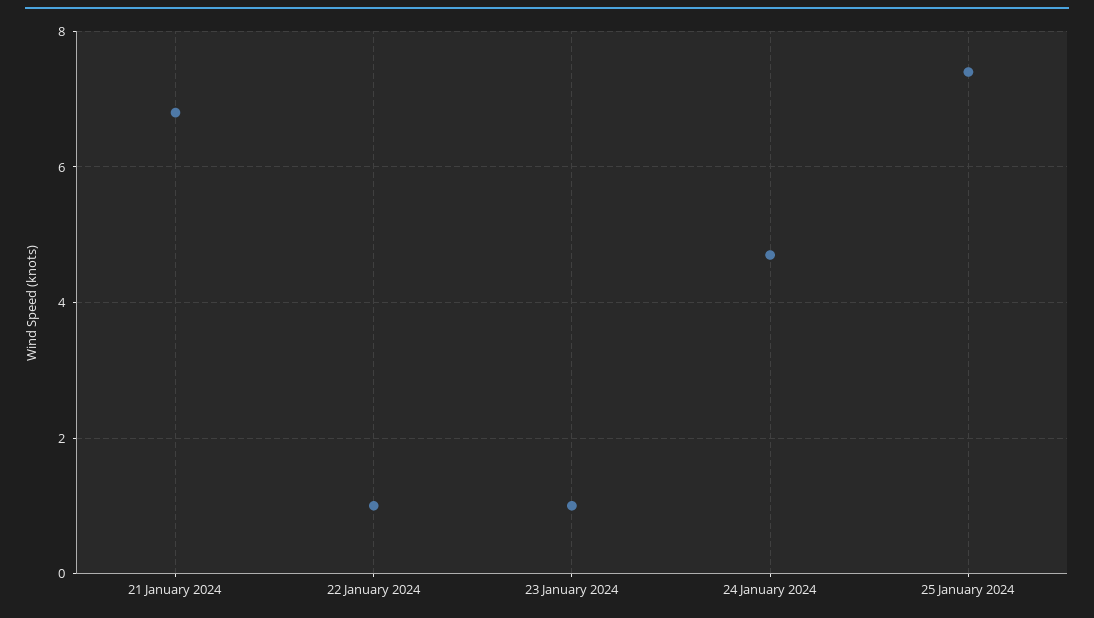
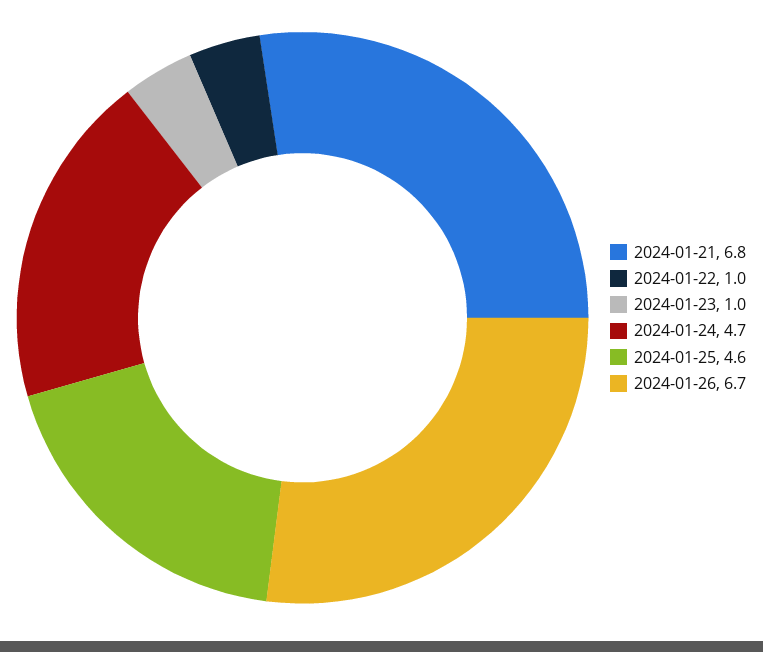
25 January 2024: 7.5 -> 4.6
2024-01-26: none -> 6.7

